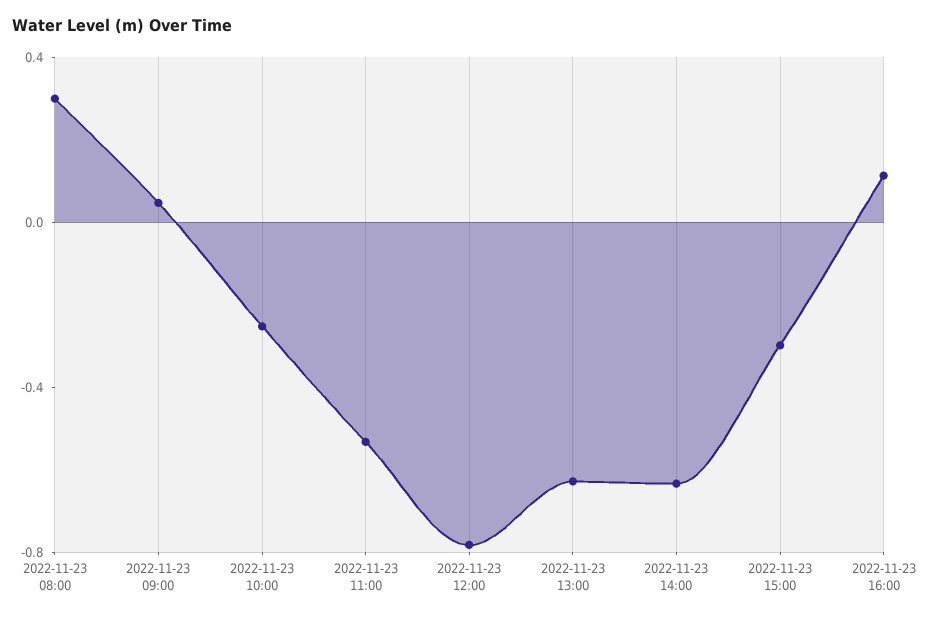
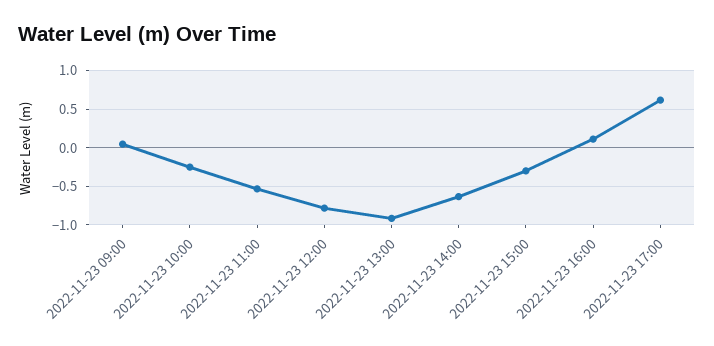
2022-11-23 08:00: 0.3 -> none
2022-11-23 13:00: -0.6 -> -0.9
2022-11-23 17:00: none -> 0.6

